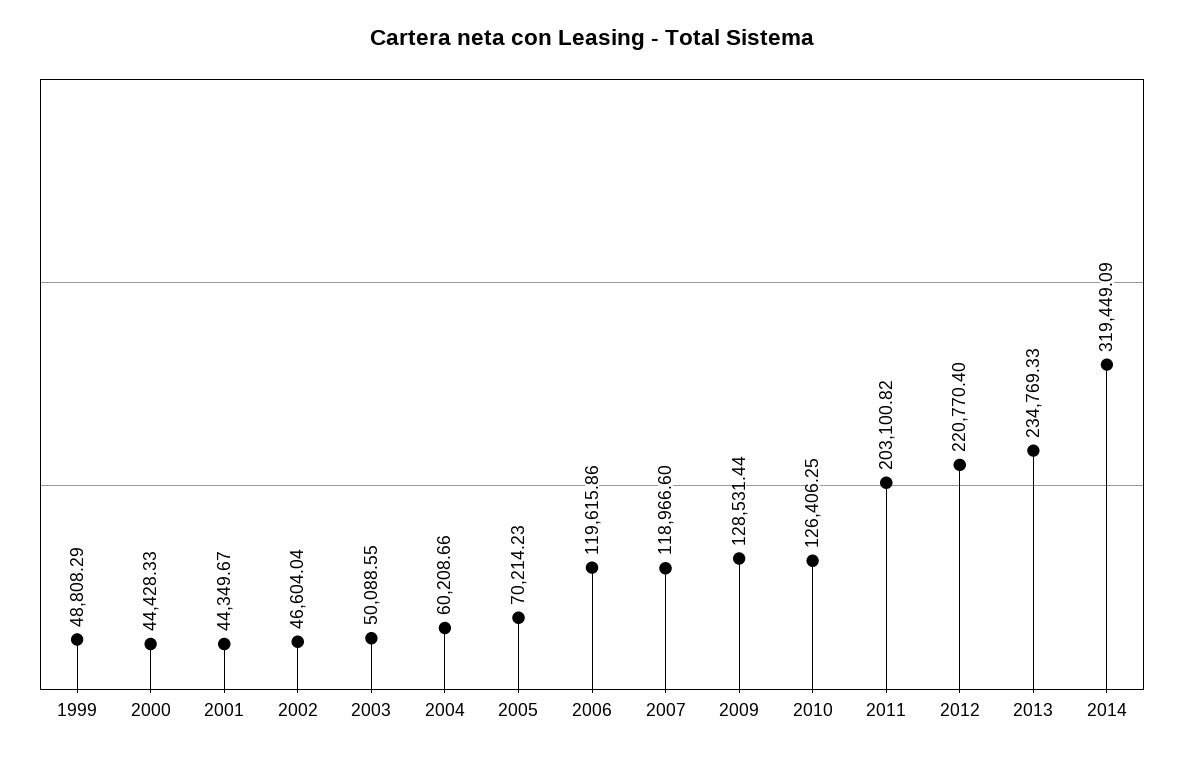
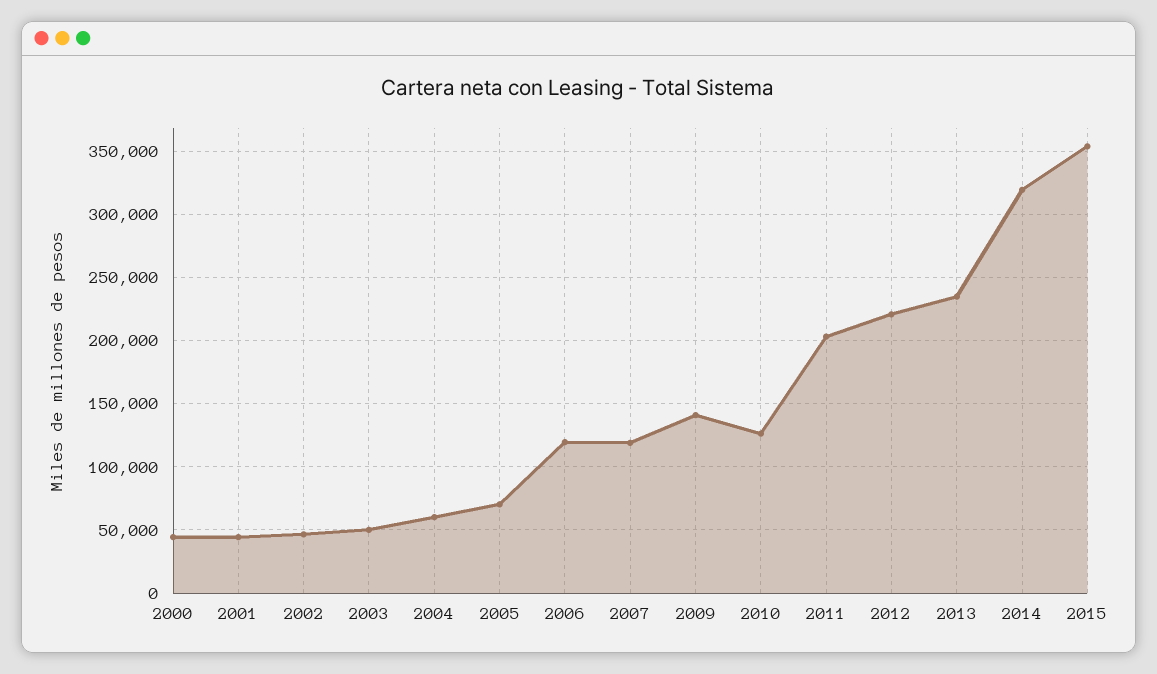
1999: 48808.29 -> none
2009: 128531.44 -> 140000
2015: none -> 355000

